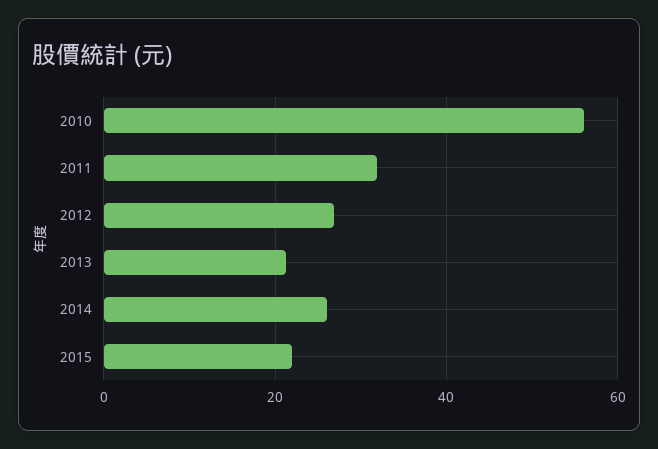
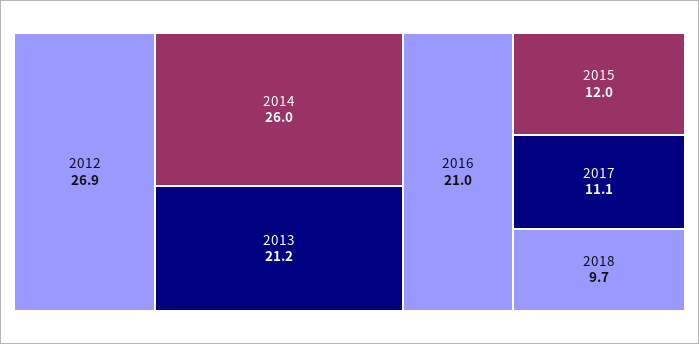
2010: 56 -> none
2011: 32 -> none
2015: 22 -> 12
2016: none -> 21
2017: none -> 11.1
2018: none -> 9.7

